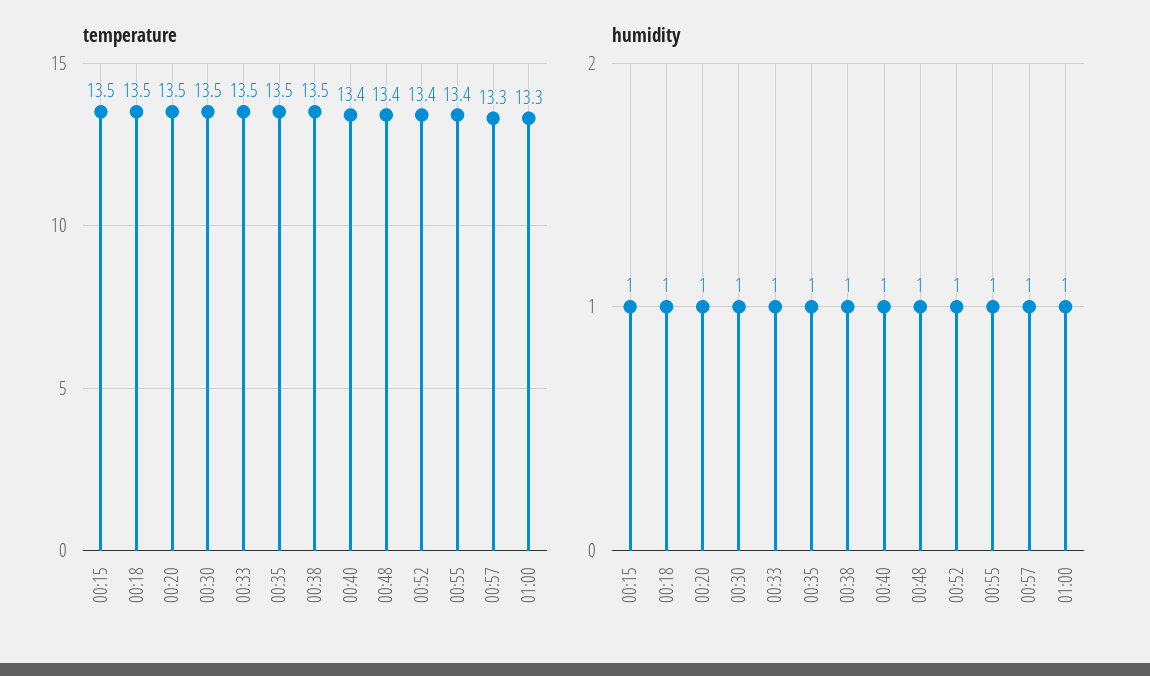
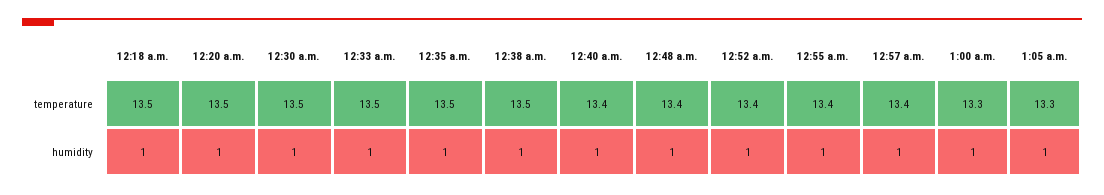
temperature, 00:15: 13.5 -> none
temperature, 00:57: 13.3 -> 13.4
humidity, 00:15: 1 -> none
temperature, 1:05 a.m.: none -> 13.3
humidity, 1:05 a.m.: none -> 1

